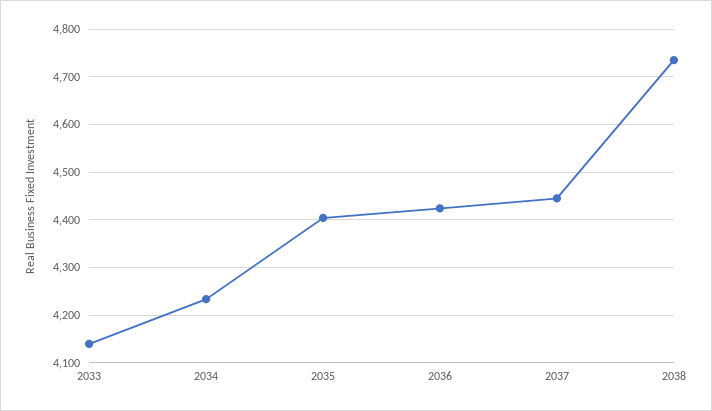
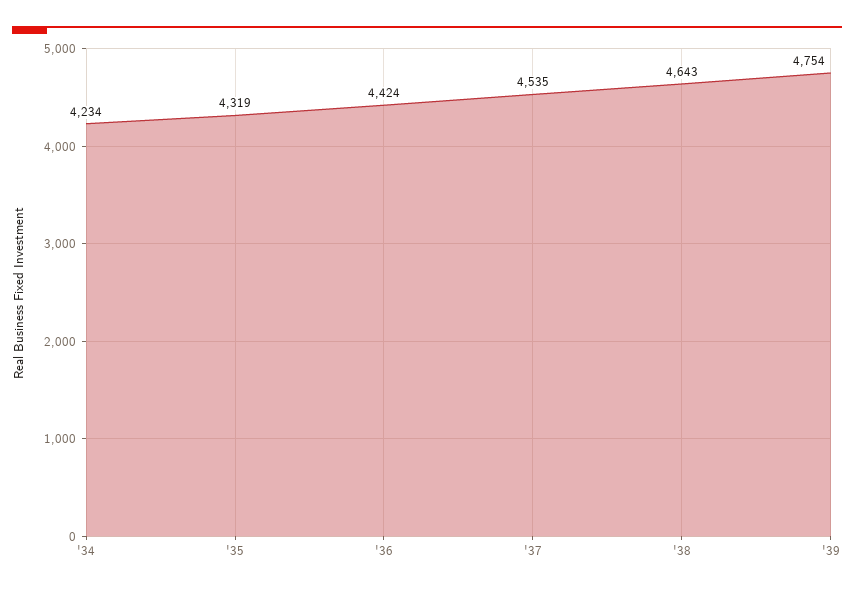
2033: 4140 -> none
2035: 4400 -> 4319
2037: 4440 -> 4535
2038: 4740 -> 4643
'39: none -> 4754

